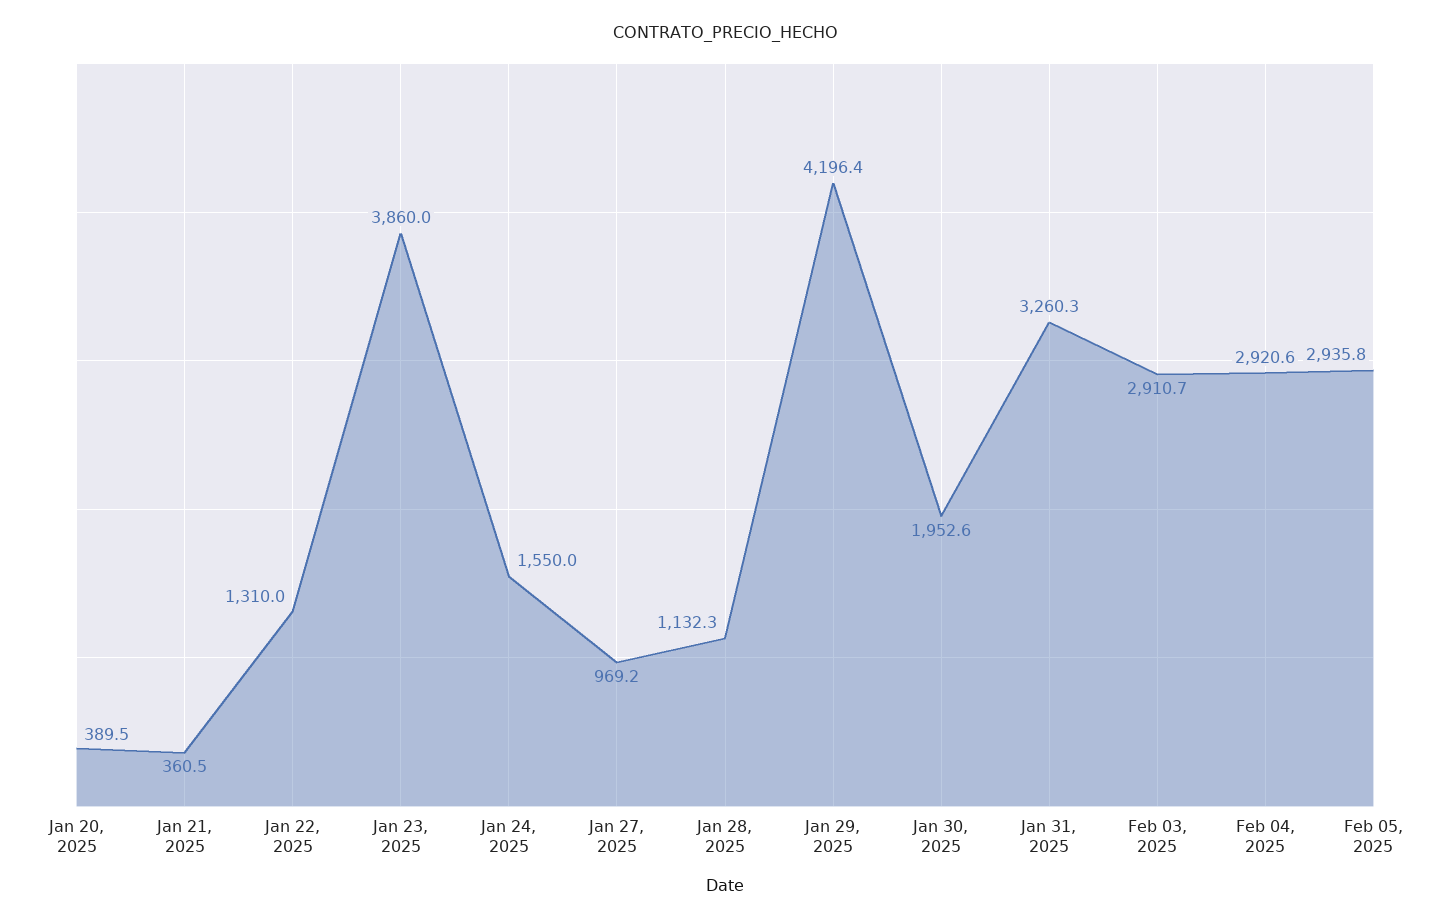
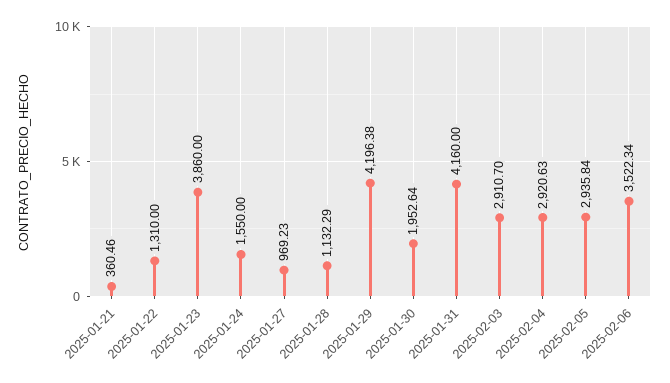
Jan 20, 2025: 389.5 -> none
Jan 31, 2025: 3260.3 -> 4160
2025-02-06: none -> 3522.34

